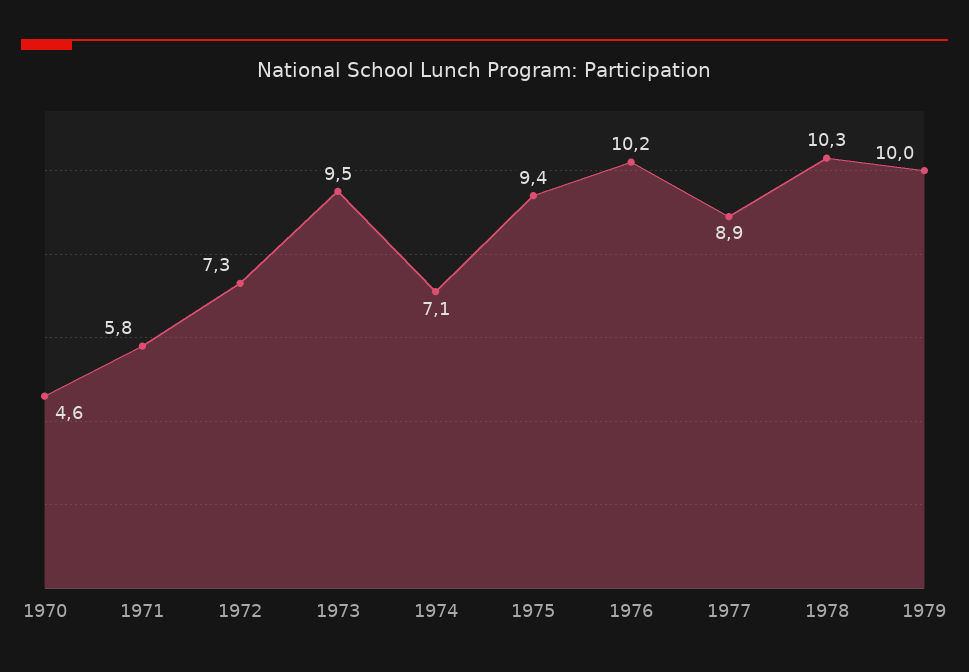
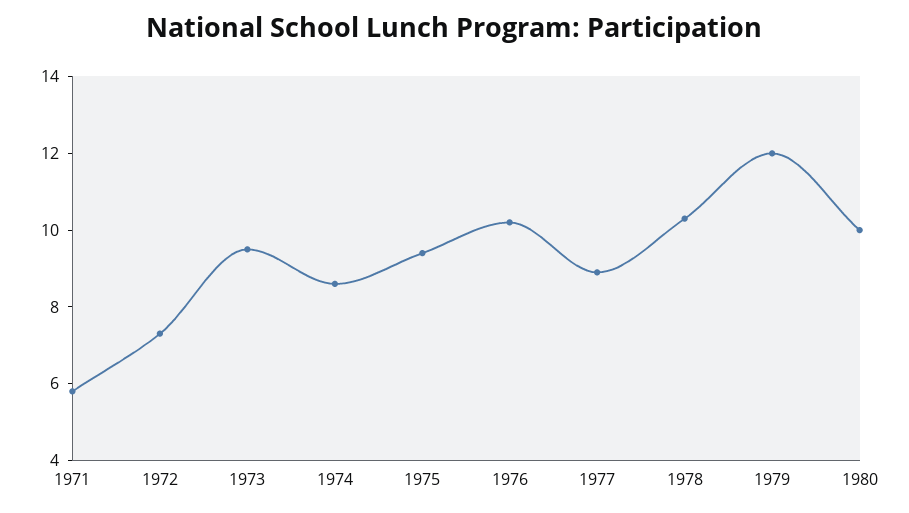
1970: 4.6 -> none
1974: 7.1 -> 8.5
1979: 10 -> 12
1980: none -> 10

